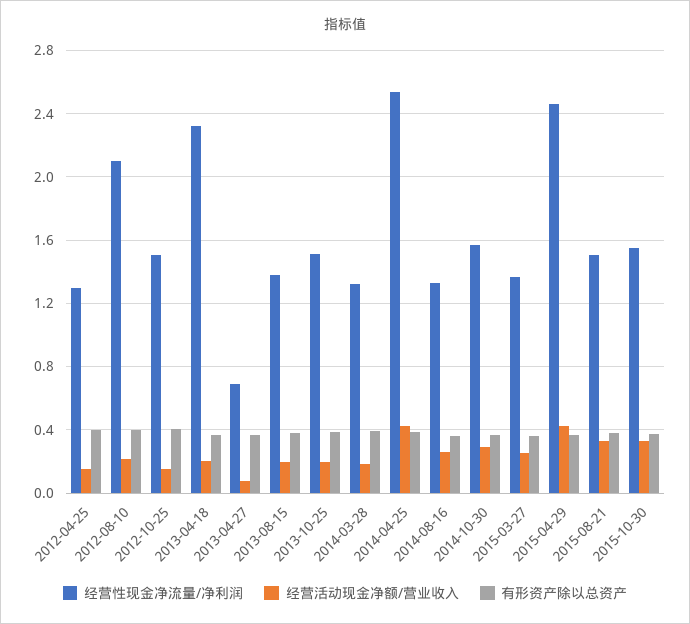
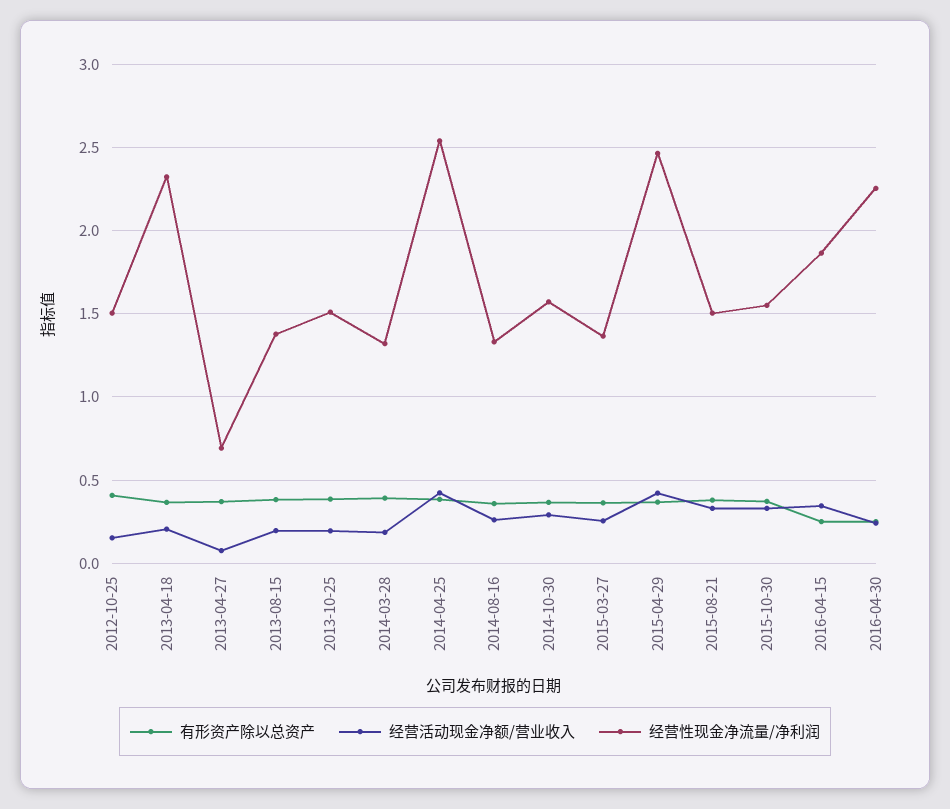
经营性现金净流量/净利润, 2012-04-25: 1.3 -> none
经营活动现金净额/营业收入, 2012-04-25: 0.15 -> none
有形资产除以总资产, 2012-04-25: 0.4 -> none
经营性现金净流量/净利润, 2012-08-10: 2.1 -> none
经营活动现金净额/营业收入, 2012-08-10: 0.2 -> none
有形资产除以总资产, 2012-08-10: 0.4 -> none
有形资产除以总资产, 2016-04-15: none -> 0.25
经营活动现金净额/营业收入, 2016-04-15: none -> 0.35
经营性现金净流量/净利润, 2016-04-15: none -> 1.85
有形资产除以总资产, 2016-04-30: none -> 0.25
经营活动现金净额/营业收入, 2016-04-30: none -> 0.25
经营性现金净流量/净利润, 2016-04-30: none -> 2.25

